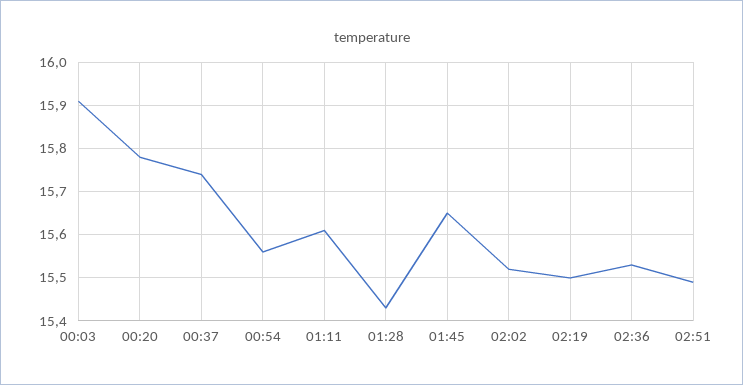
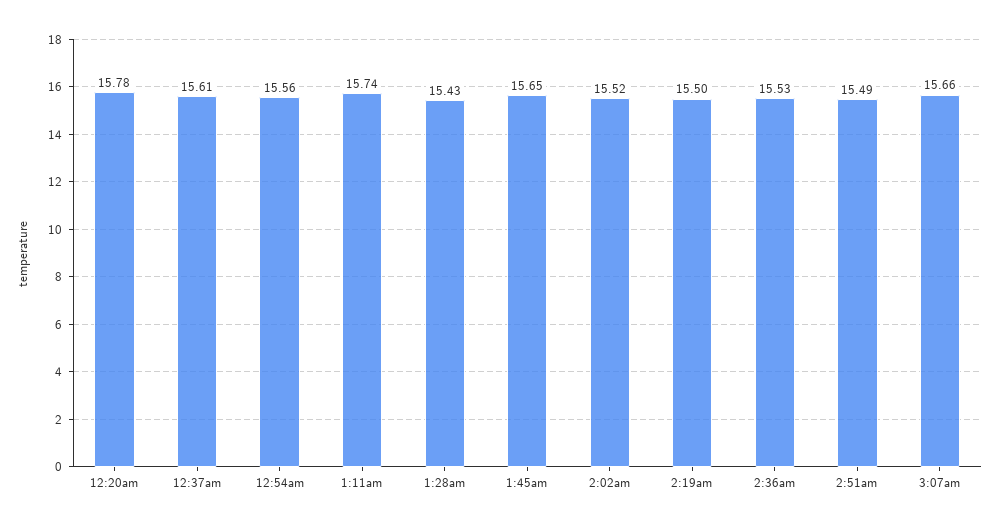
00:03: 15.9 -> none
00:37: 15.75 -> 15.61
01:11: 15.6 -> 15.74
3:07am: none -> 15.66

